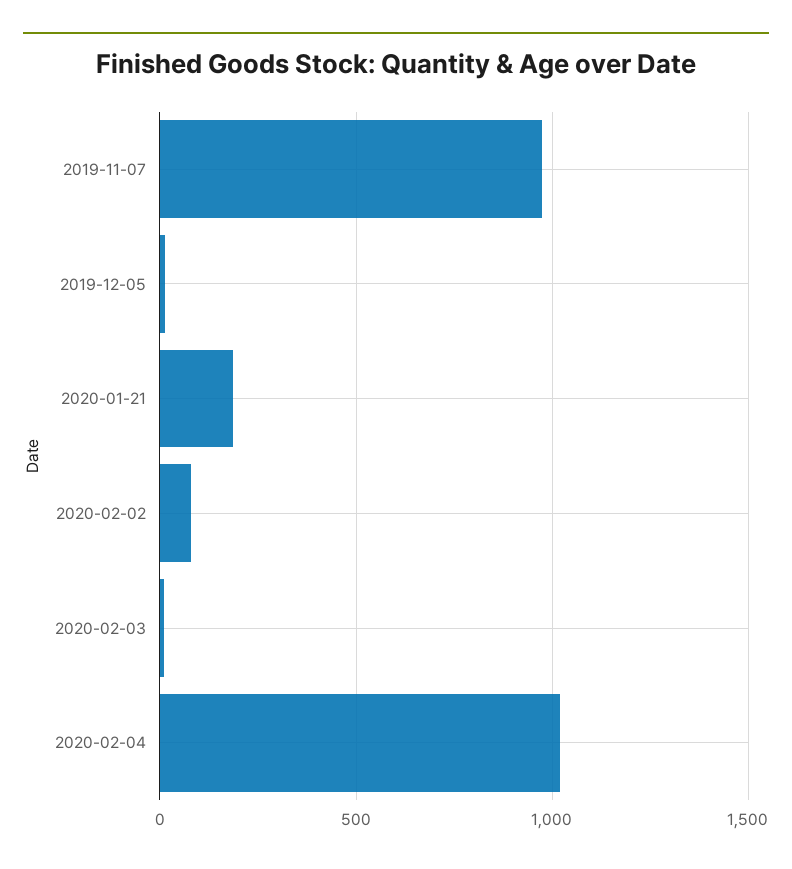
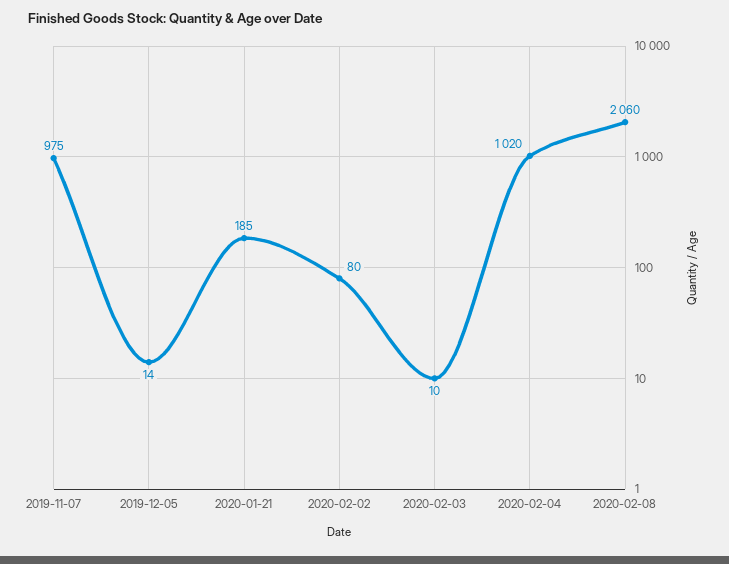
2020-02-08: none -> 2060

